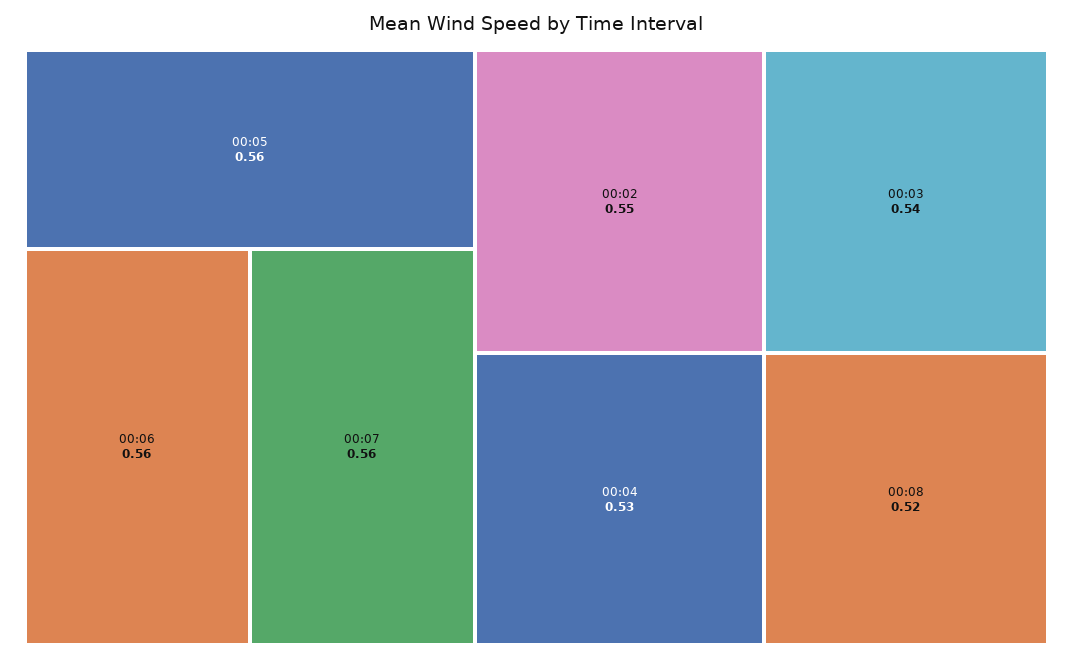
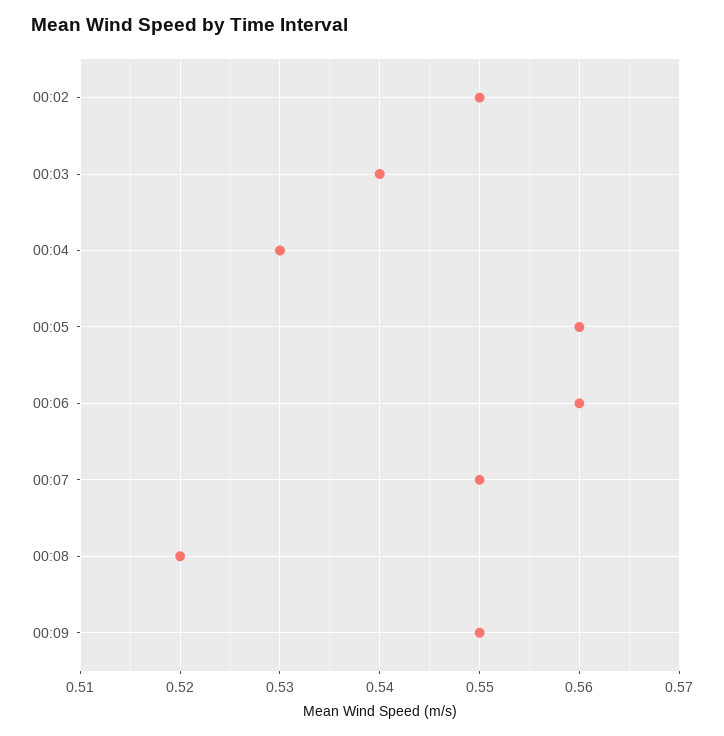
00:07: 0.56 -> 0.55
00:09: none -> 0.55

